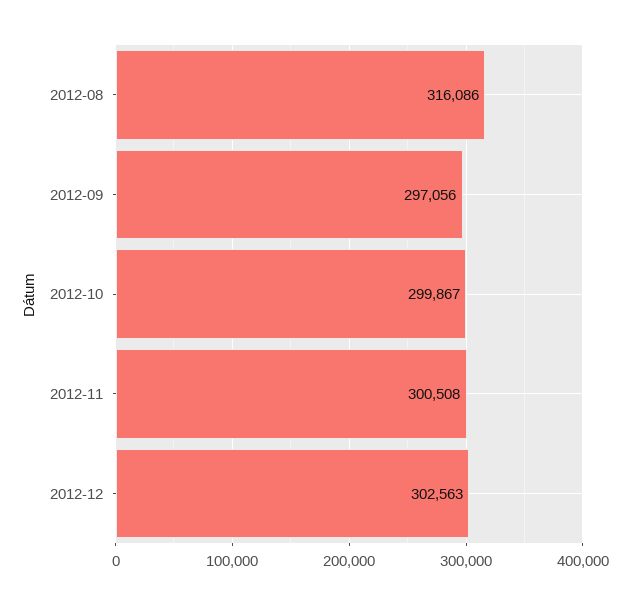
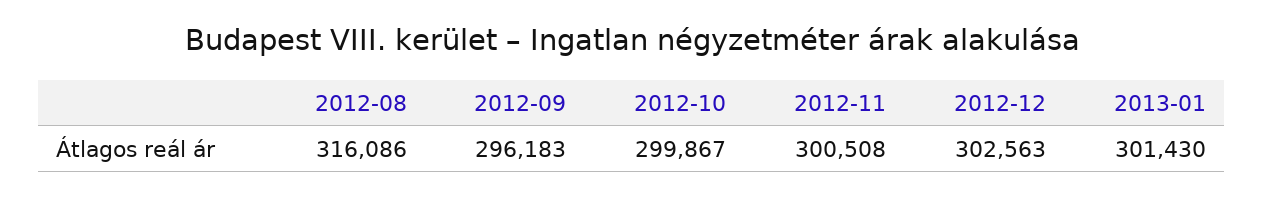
2012-09: 297056 -> 296183
2013-01: none -> 301430

